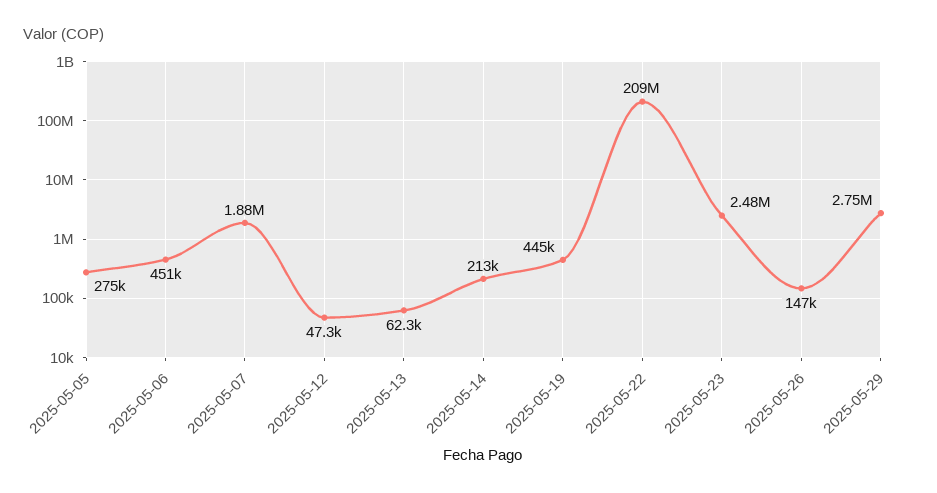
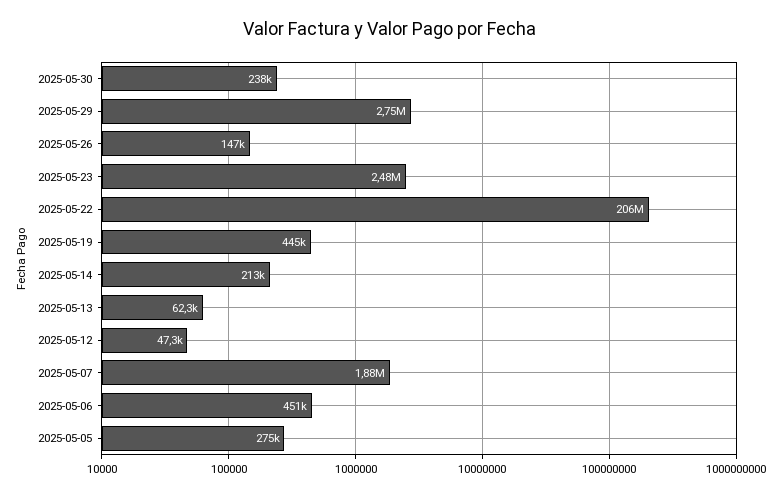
2025-05-22: 209000000 -> 206000000
2025-05-30: none -> 238000

